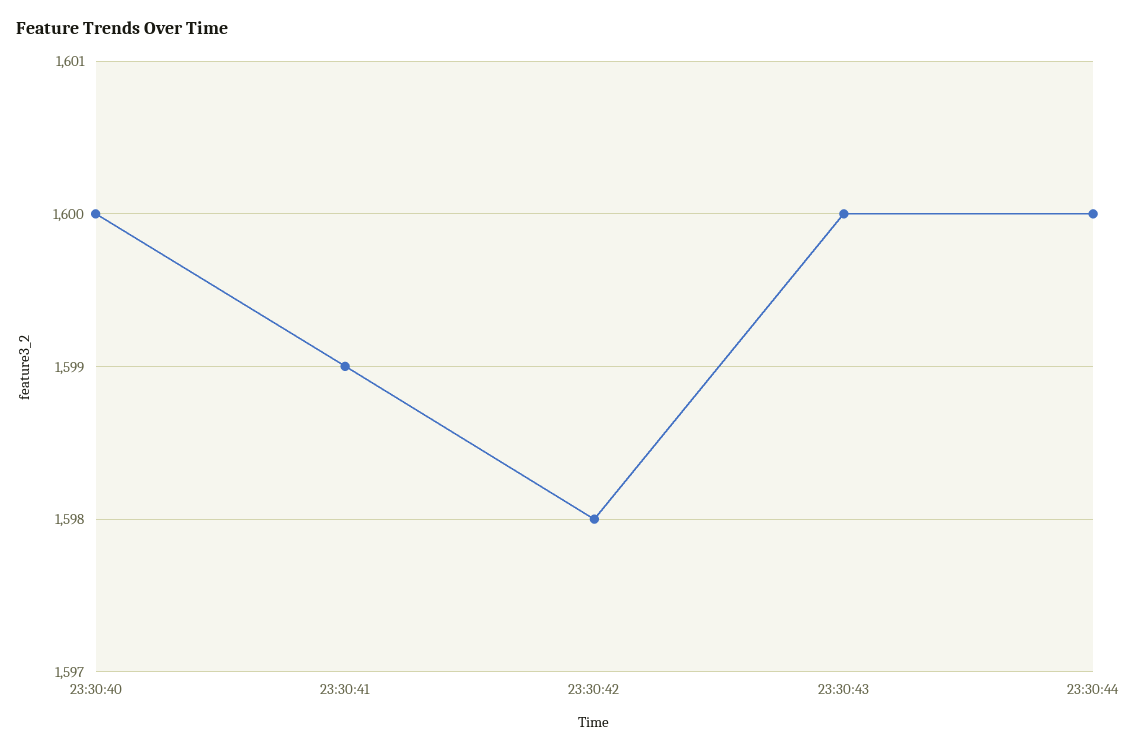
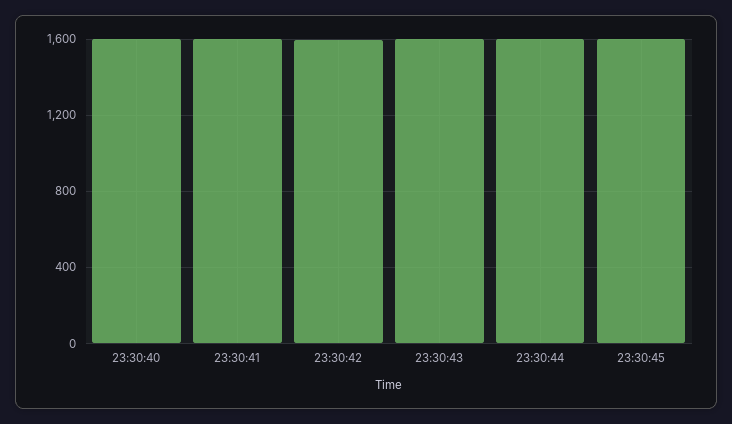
23:30:45: none -> 1600

